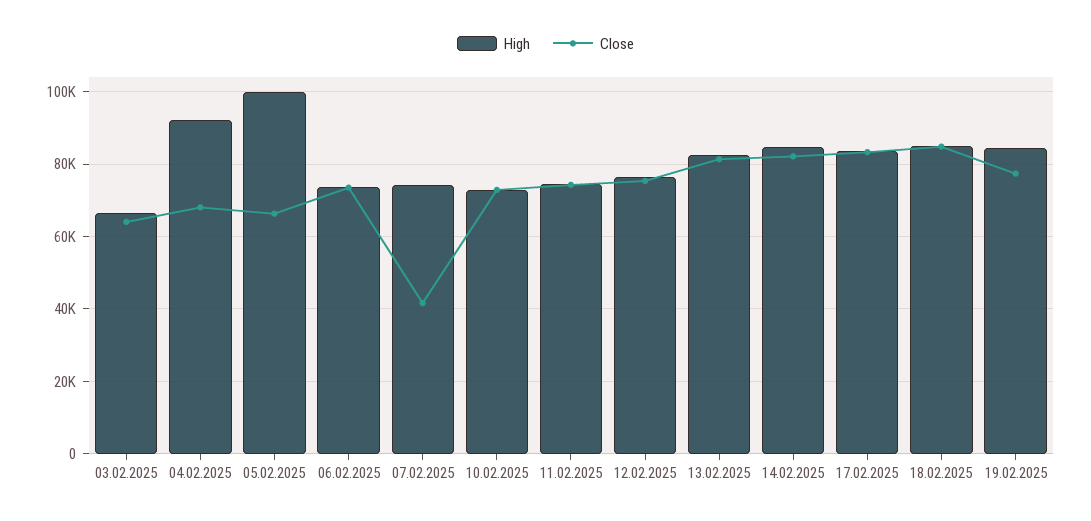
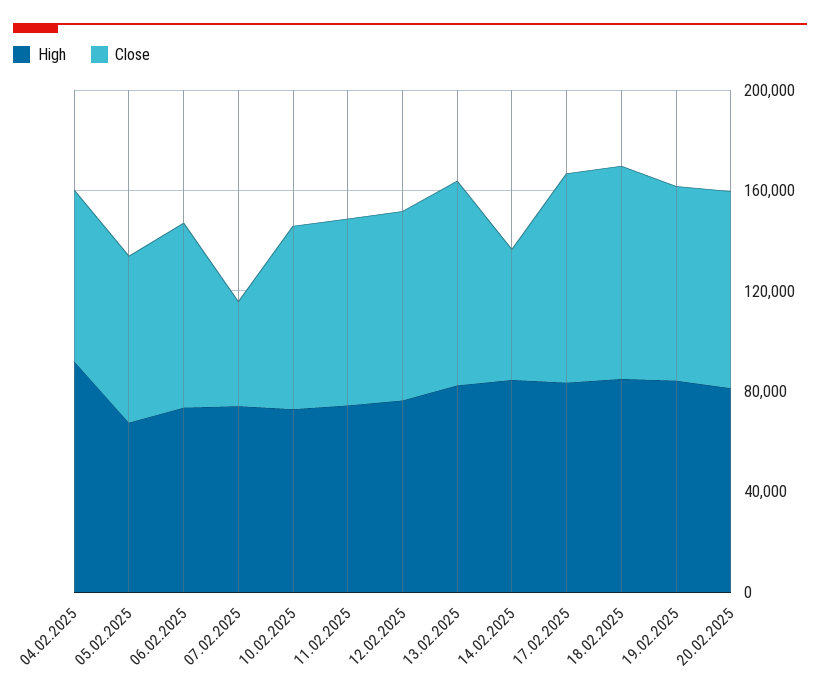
High, 03.02.2025: 66000 -> none
Close, 03.02.2025: 64000 -> none
High, 05.02.2025: 100000 -> 70000
Close, 14.02.2025: 82000 -> 50000
High, 20.02.2025: none -> 80000
Close, 20.02.2025: none -> 80000

